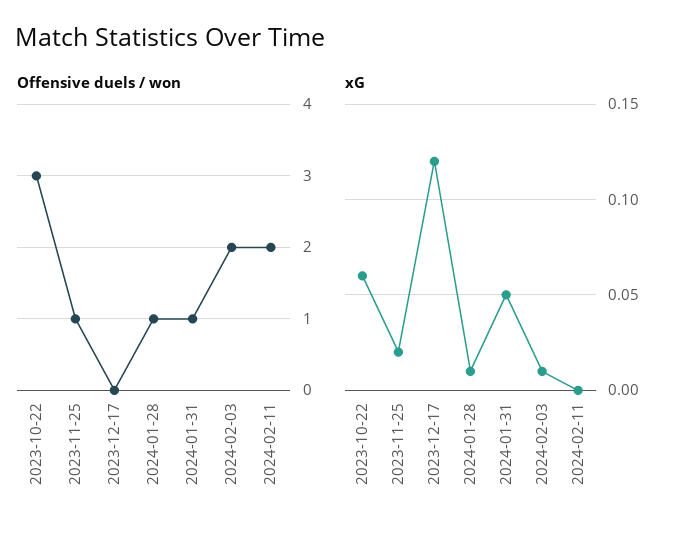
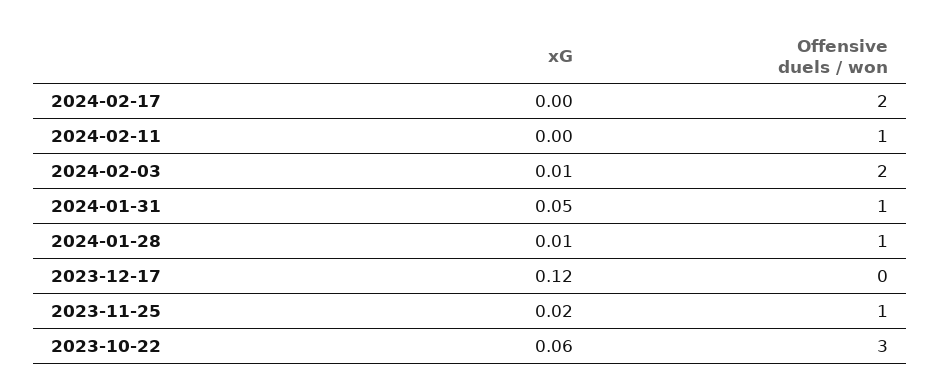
Offensive duels / won, 2024-02-11: 2 -> 1
xG, 2024-02-17: none -> 0
Offensive duels / won, 2024-02-17: none -> 2

